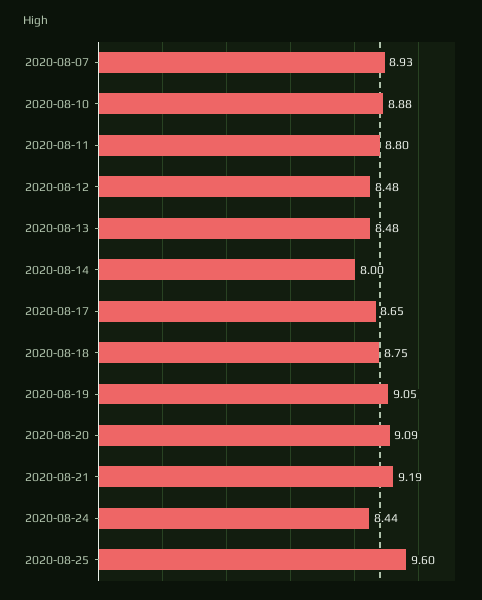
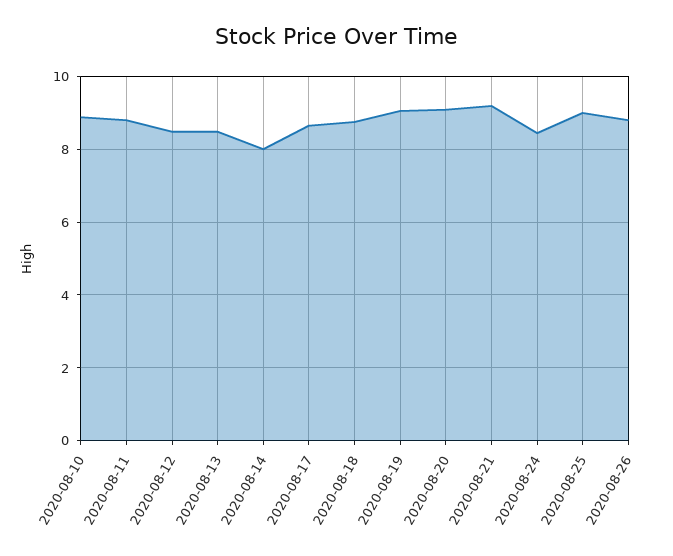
2020-08-07: 8.93 -> none
2020-08-25: 9.6 -> 9
2020-08-26: none -> 8.8

